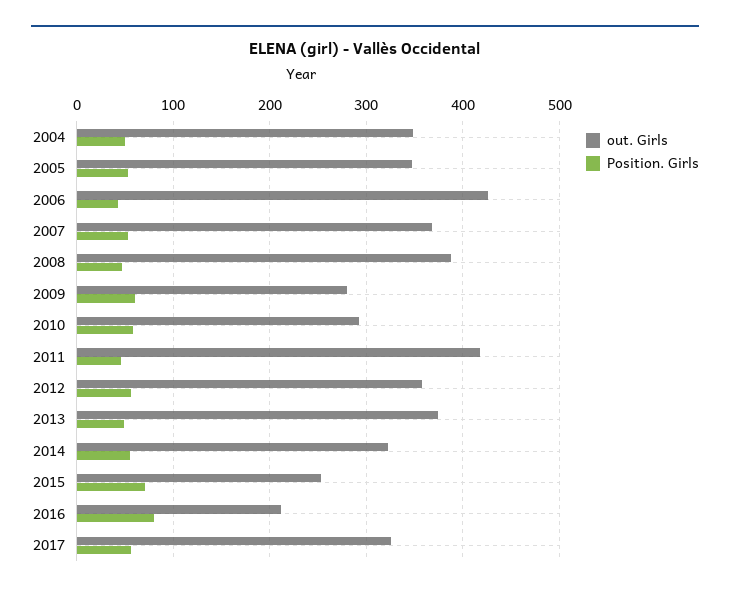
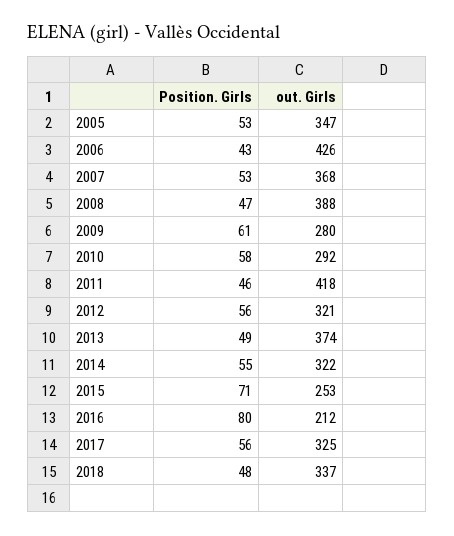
out. Girls, 2004: 350 -> none
Position. Girls, 2004: 50 -> none
out. Girls, 2012: 360 -> 321
Position. Girls, 2018: none -> 48
out. Girls, 2018: none -> 337

